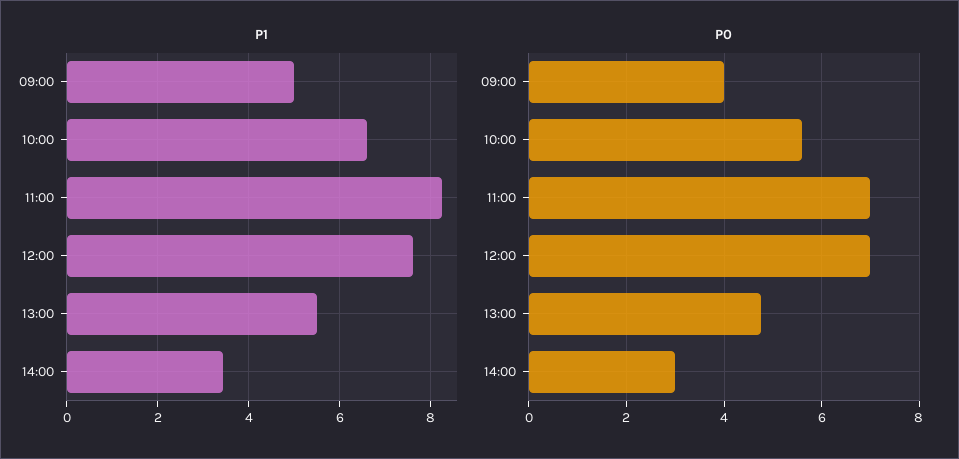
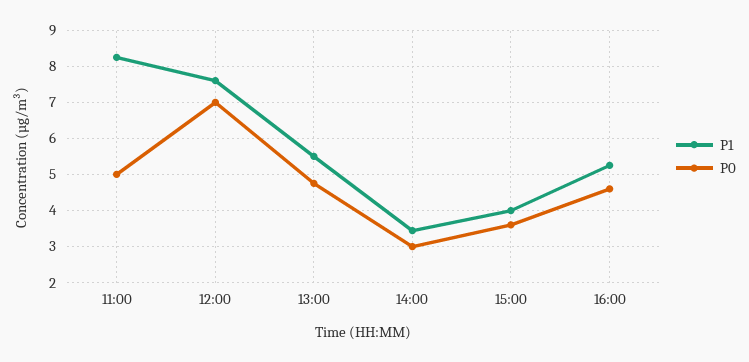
P1, 09:00: 5 -> none
P1, 10:00: 6.6 -> none
P0, 09:00: 4 -> none
P0, 10:00: 5.6 -> none
P0, 11:00: 7 -> 5
P1, 15:00: none -> 4
P0, 15:00: none -> 3.6
P1, 16:00: none -> 5.2
P0, 16:00: none -> 4.6

